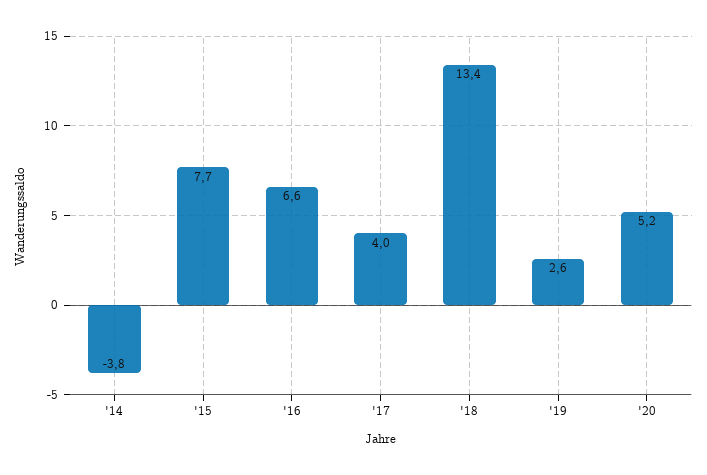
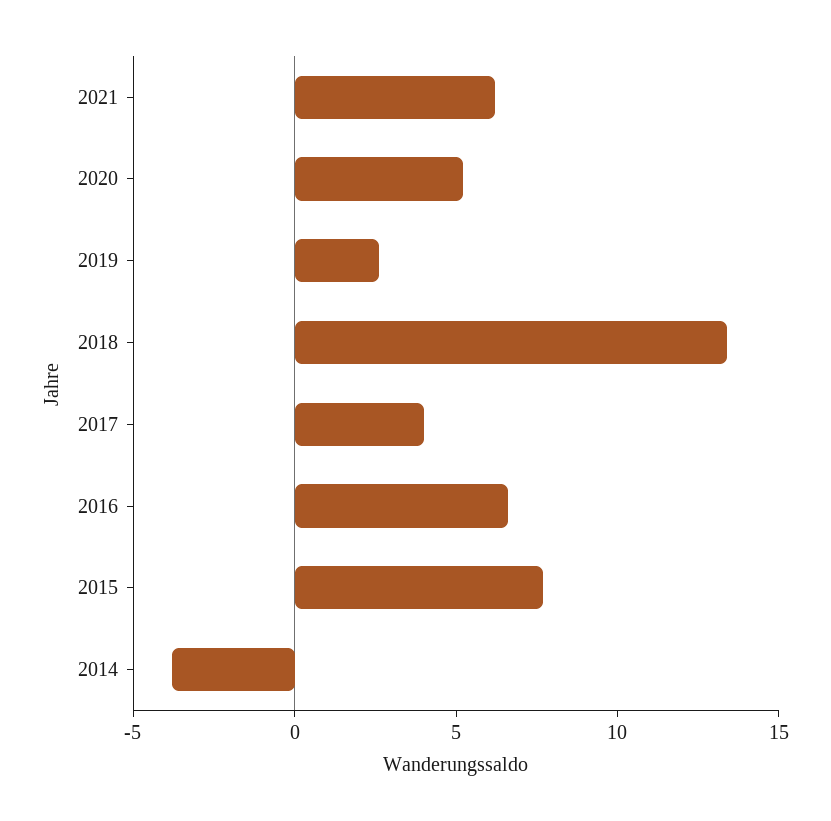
2021: none -> 6

